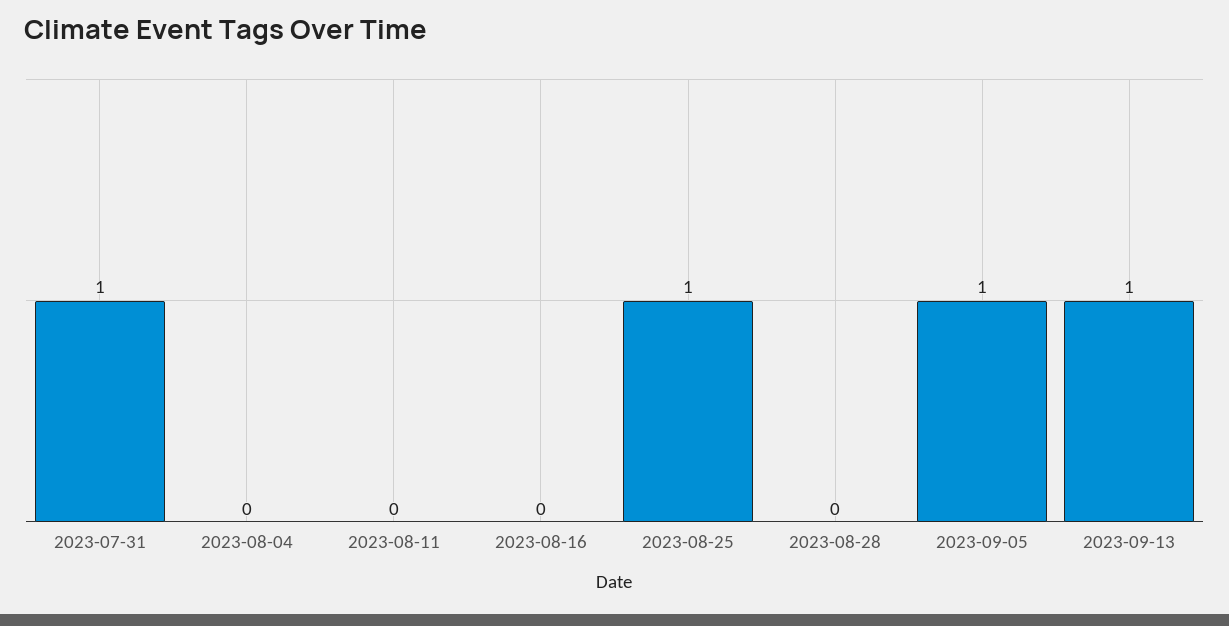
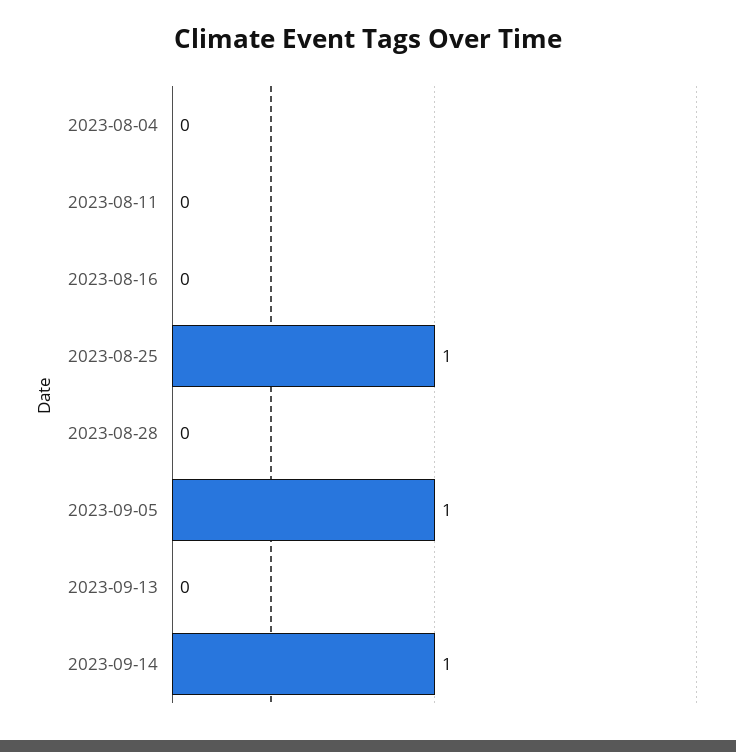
2023-07-31: 1 -> none
2023-09-13: 1 -> 0
2023-09-14: none -> 1

